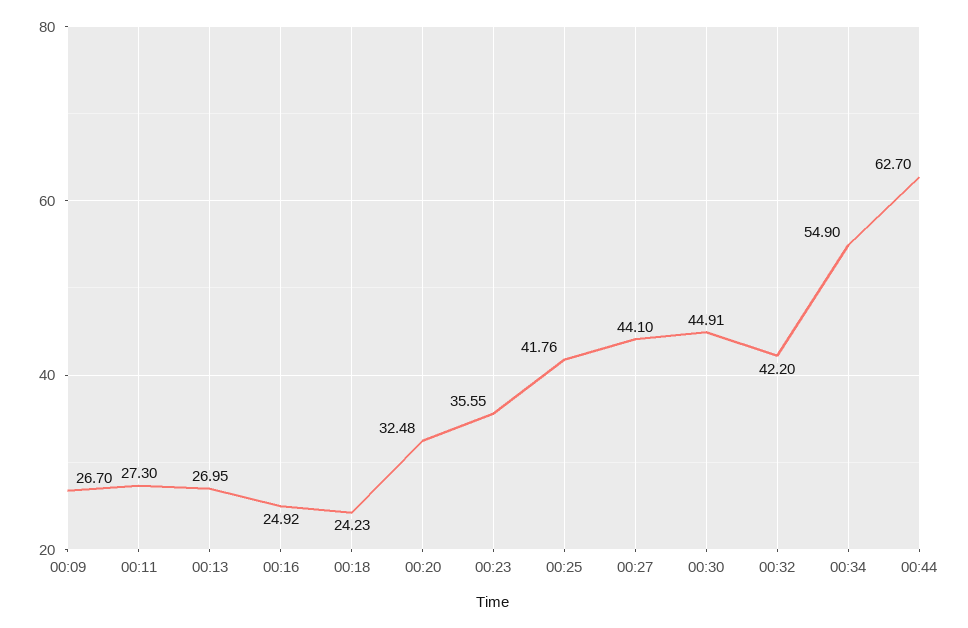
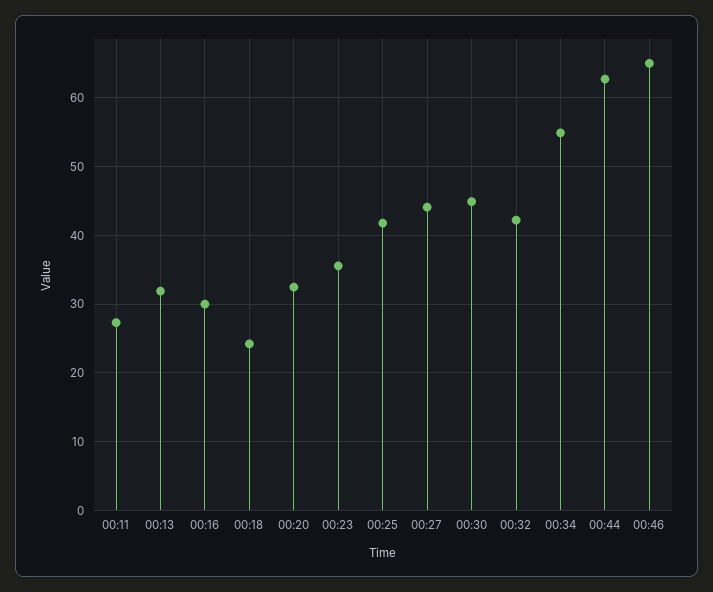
00:09: 26.7 -> none
00:13: 26.95 -> 32
00:16: 24.92 -> 30
00:46: none -> 65

